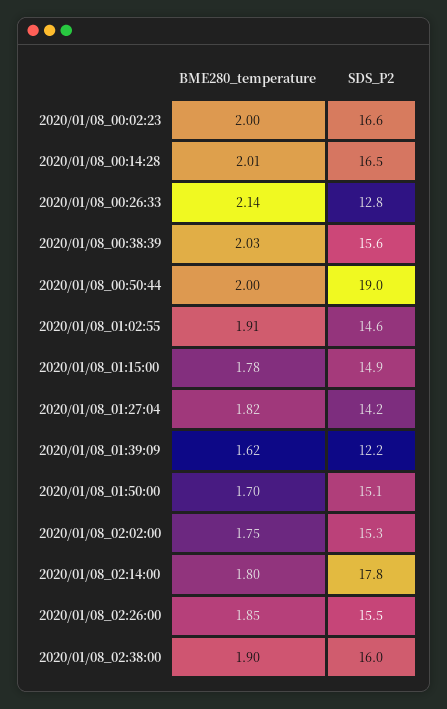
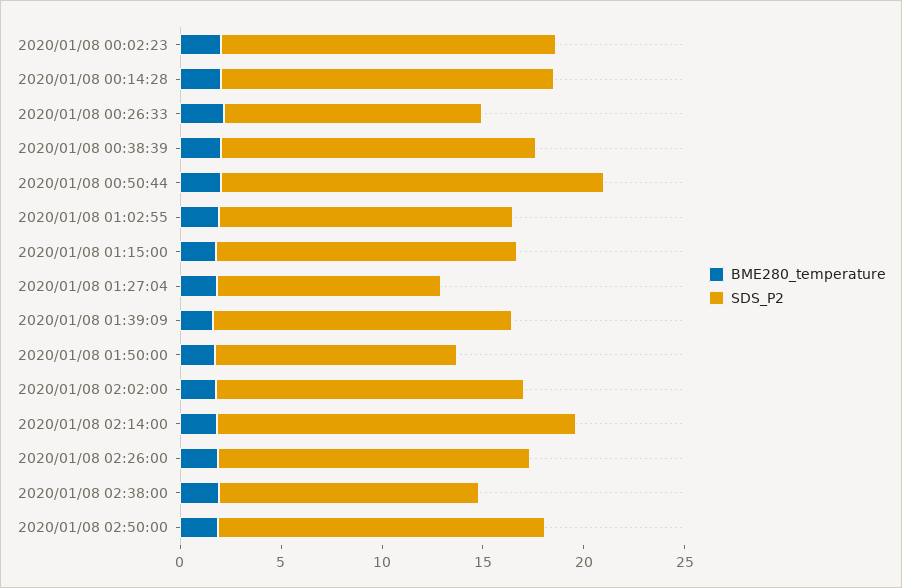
SDS_P2, 2020/01/08_01:27:04: 14.2 -> 11
SDS_P2, 2020/01/08_01:39:09: 12.2 -> 15
SDS_P2, 2020/01/08_01:50:00: 15.1 -> 12
SDS_P2, 2020/01/08_02:38:00: 16 -> 13
BME280_temperature, 2020/01/08 02:50:00: none -> 2
SDS_P2, 2020/01/08 02:50:00: none -> 16

